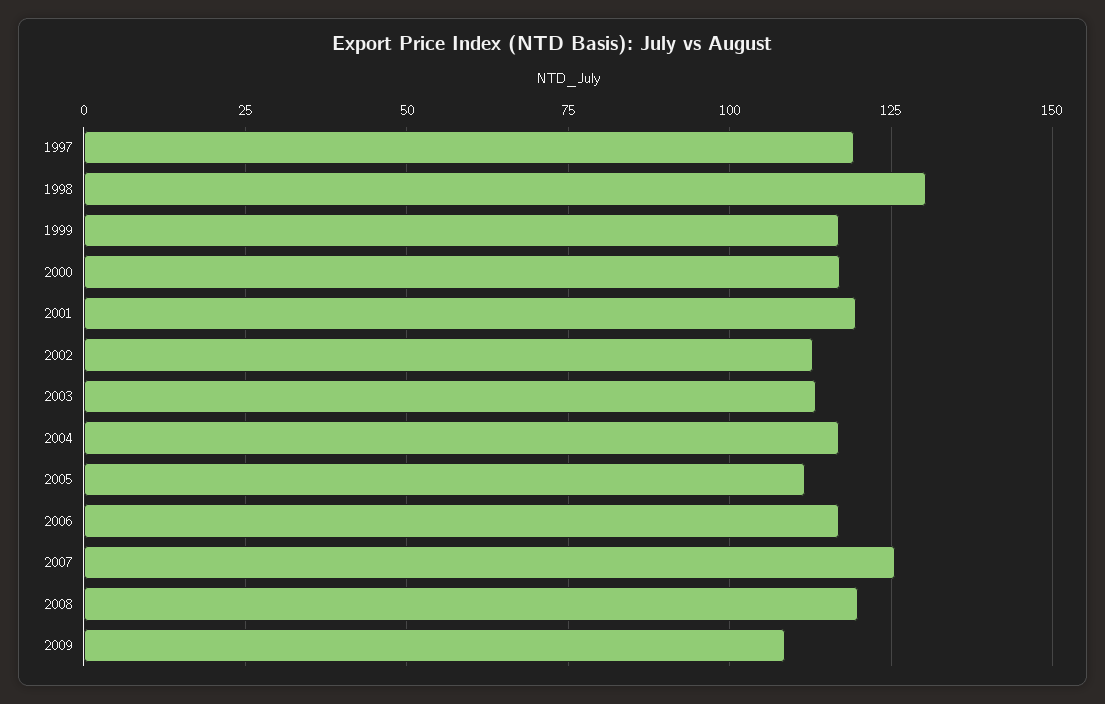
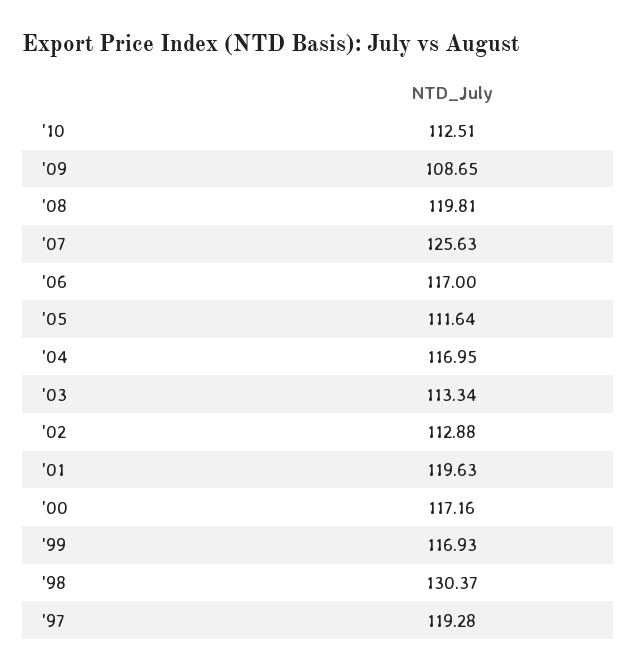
'10: none -> 112.51

